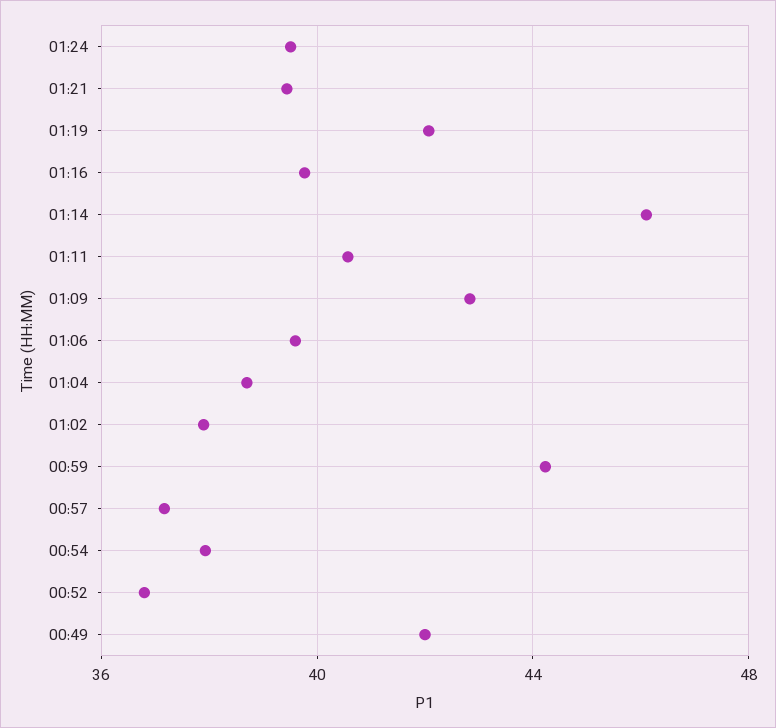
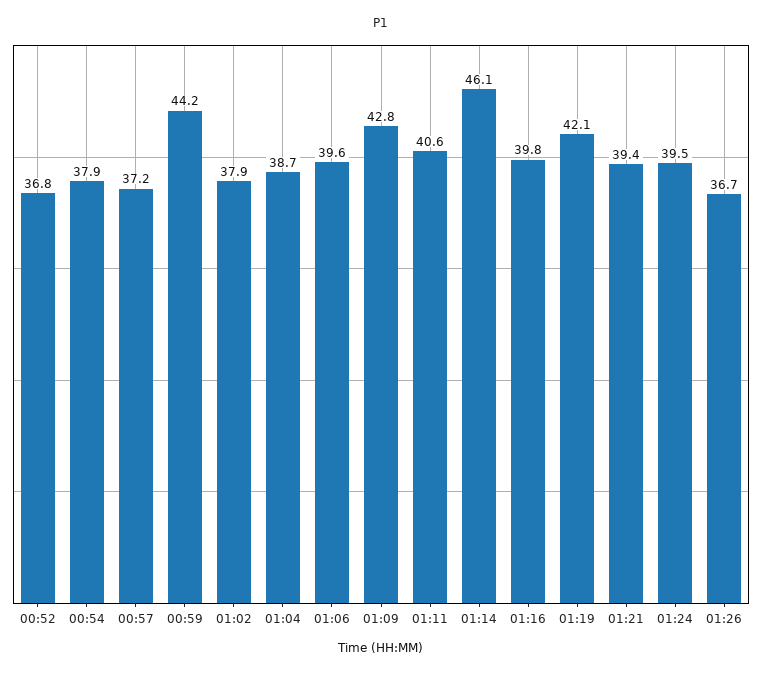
00:49: 42 -> none
01:26: none -> 36.7

